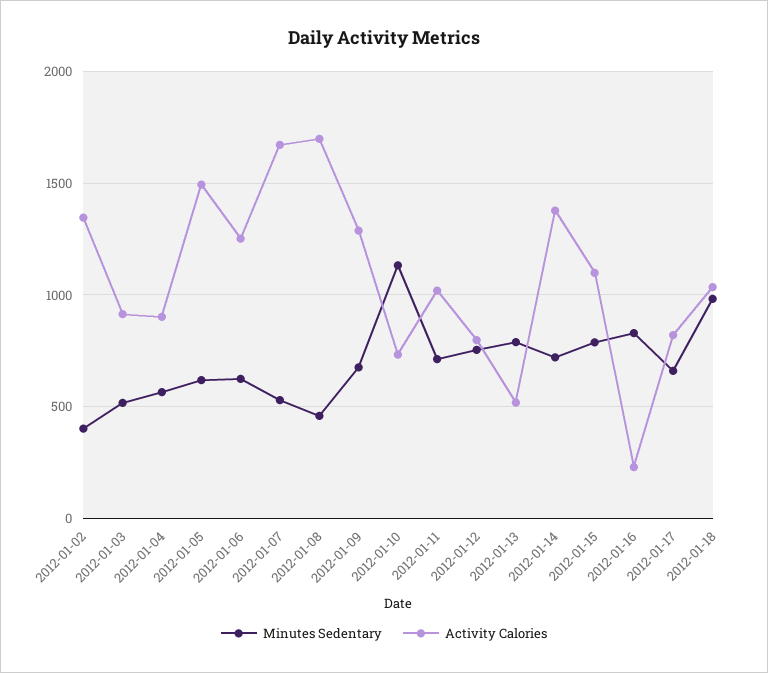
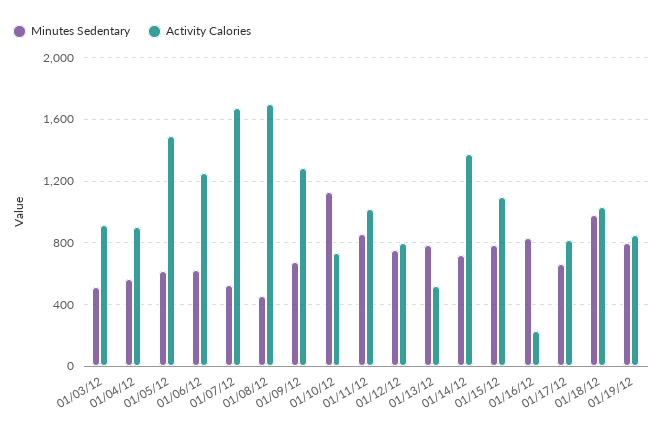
Minutes Sedentary, 2012-01-02: 400 -> none
Activity Calories, 2012-01-02: 1350 -> none
Minutes Sedentary, 2012-01-11: 700 -> 850
Minutes Sedentary, 01/19/12: none -> 800
Activity Calories, 01/19/12: none -> 850

